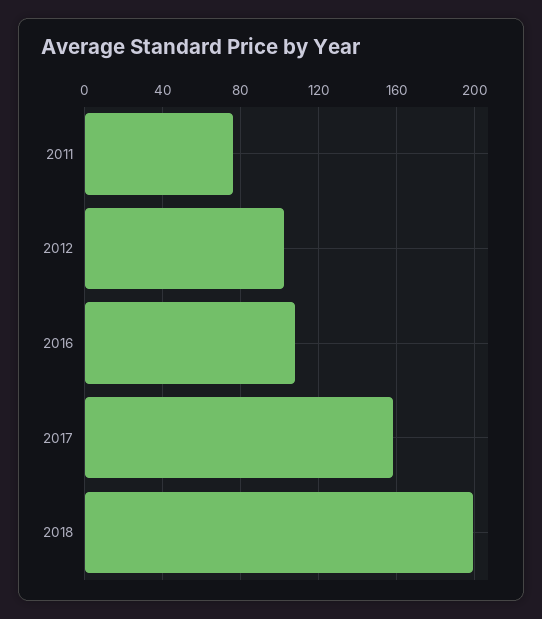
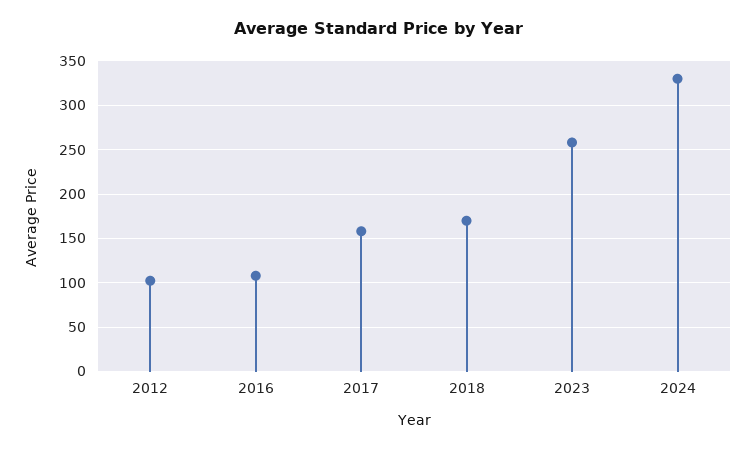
2011: 75 -> none
2018: 200 -> 170
2023: none -> 260
2024: none -> 330

